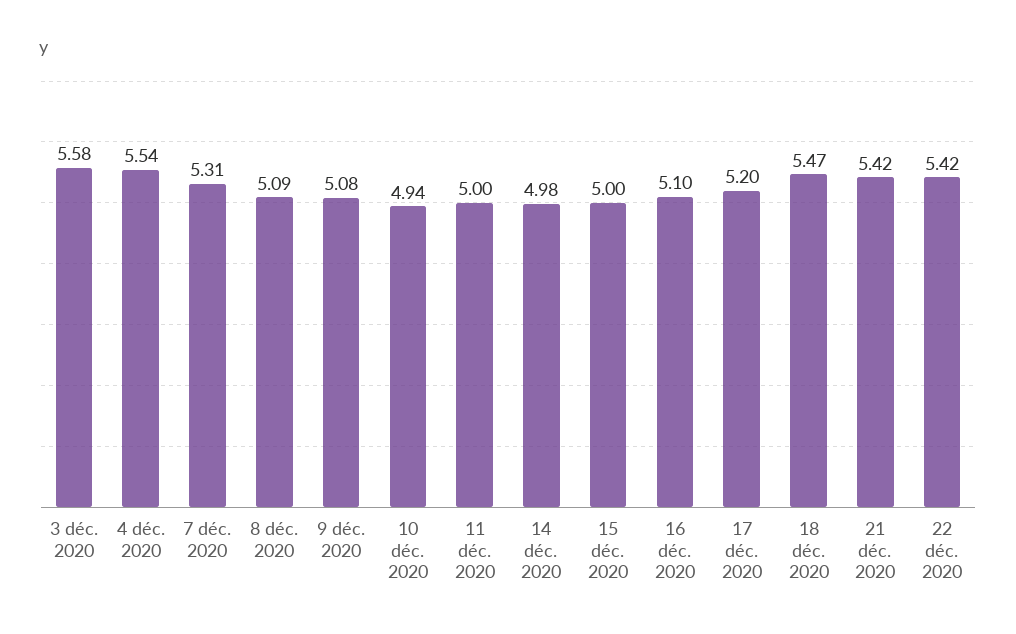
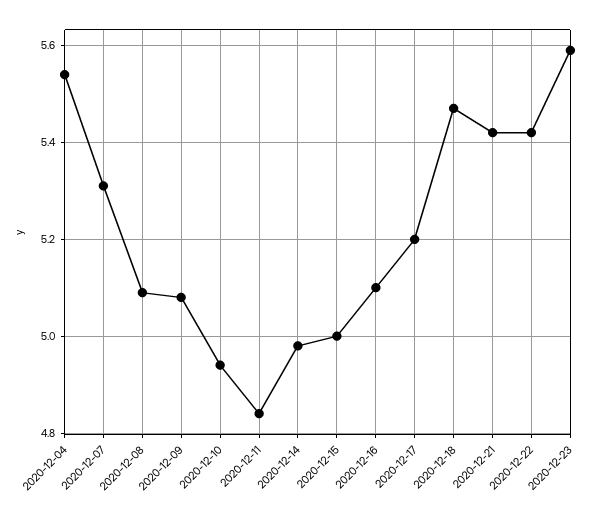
3 déc. 2020: 5.58 -> none
11 déc. 2020: 5 -> 4.85
2020-12-23: none -> 5.6

